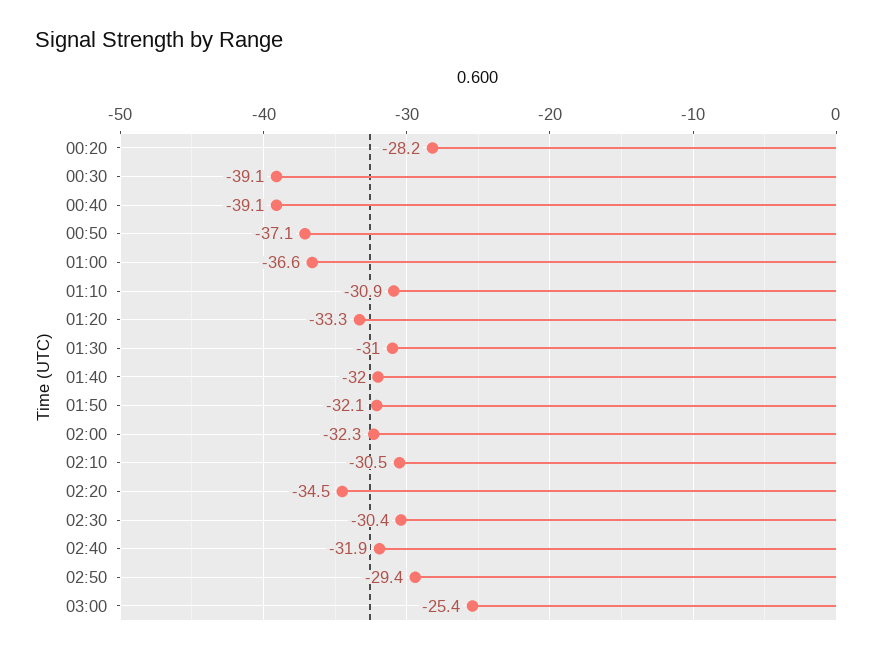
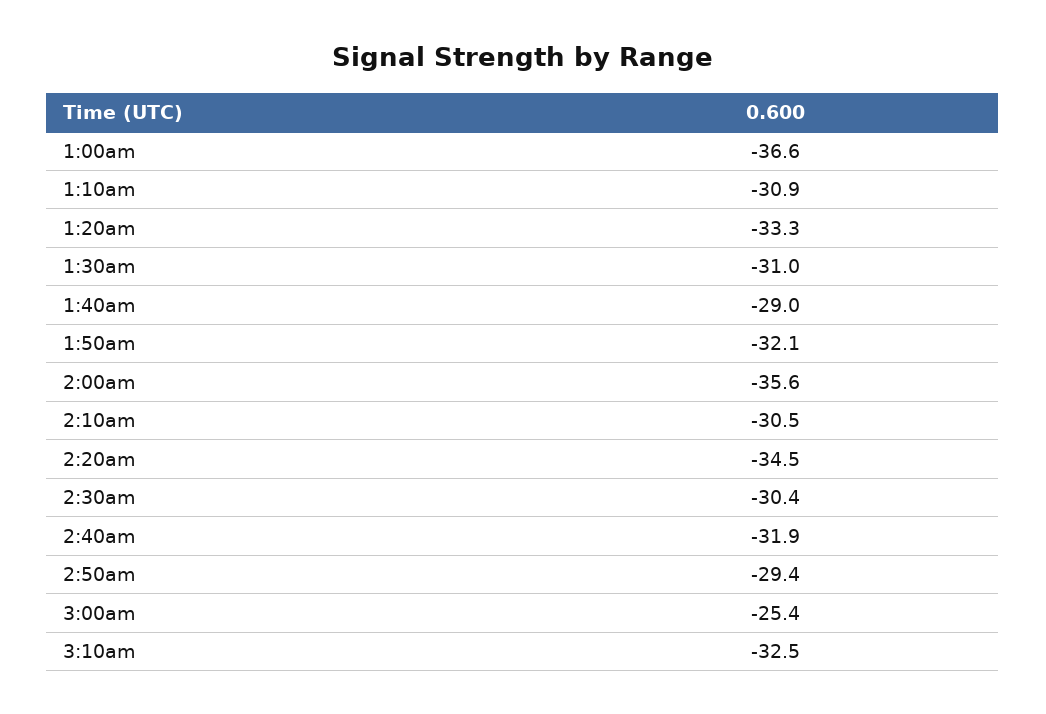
00:20: -28.2 -> none
00:30: -39.1 -> none
00:40: -39.1 -> none
00:50: -37.1 -> none
01:40: -32 -> -29
02:00: -32.3 -> -35.6
3:10am: none -> -32.5

